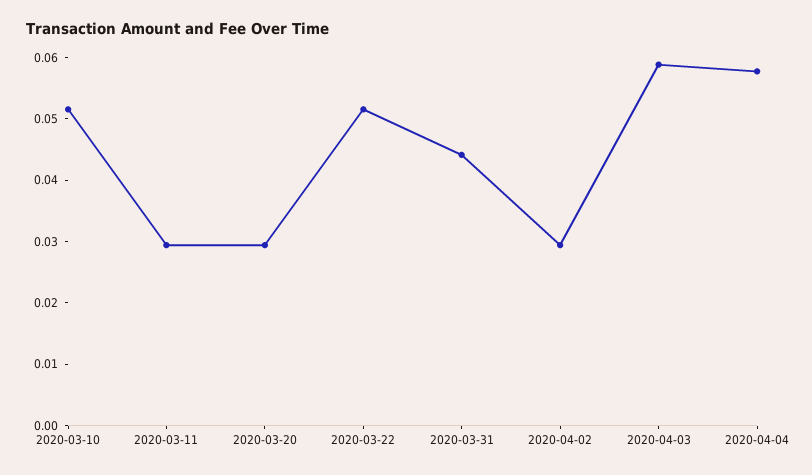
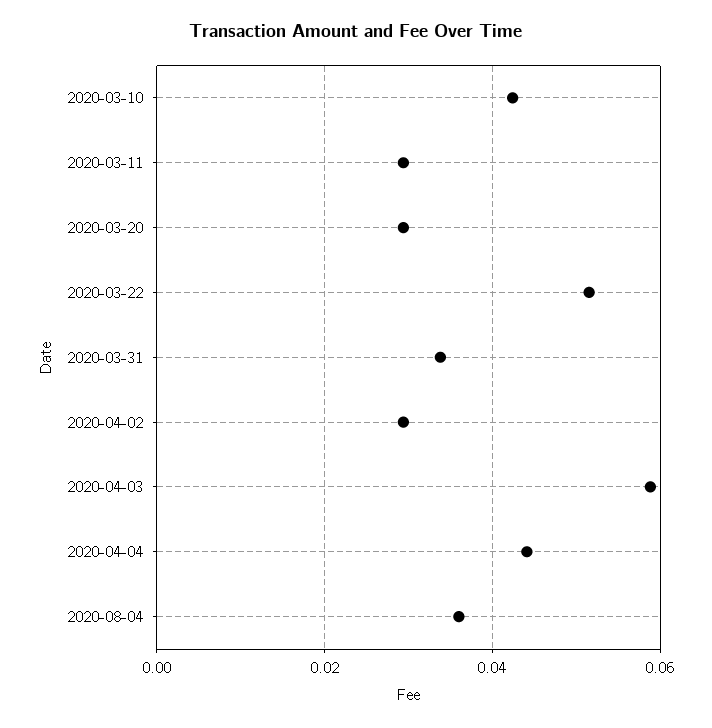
2020-03-10: 0.052 -> 0.042
2020-03-31: 0.044 -> 0.034
2020-04-04: 0.058 -> 0.044
2020-08-04: none -> 0.036

